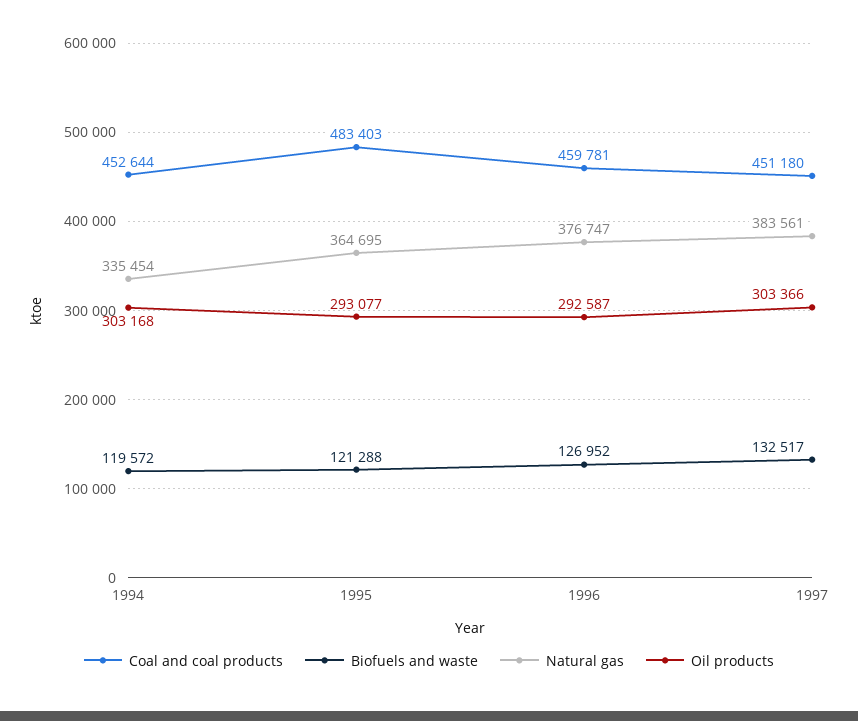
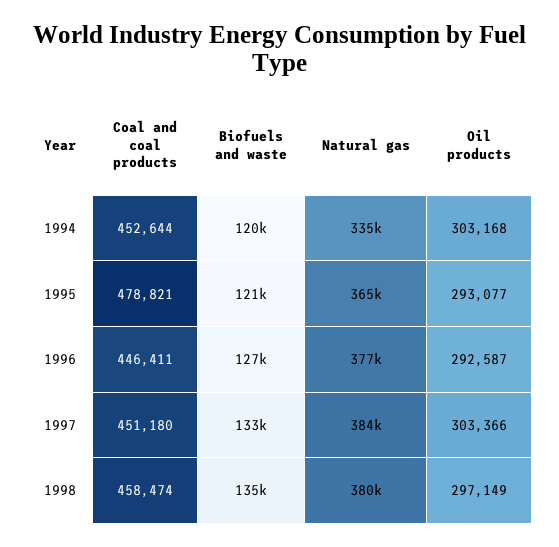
Coal and coal products, 1995: 483403 -> 478821
Coal and coal products, 1996: 459781 -> 446411
Coal and coal products, 1998: none -> 458474
Biofuels and waste, 1998: none -> 135000
Natural gas, 1998: none -> 380000
Oil products, 1998: none -> 297149

